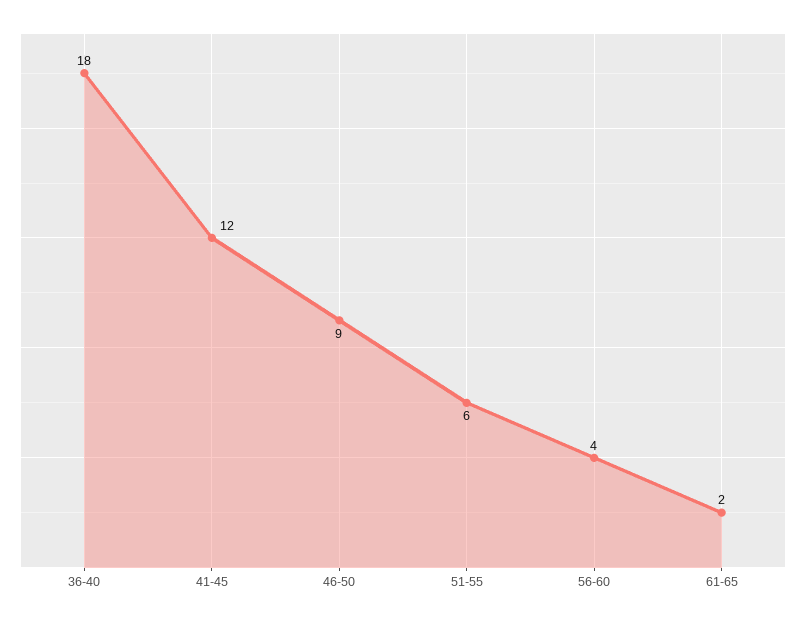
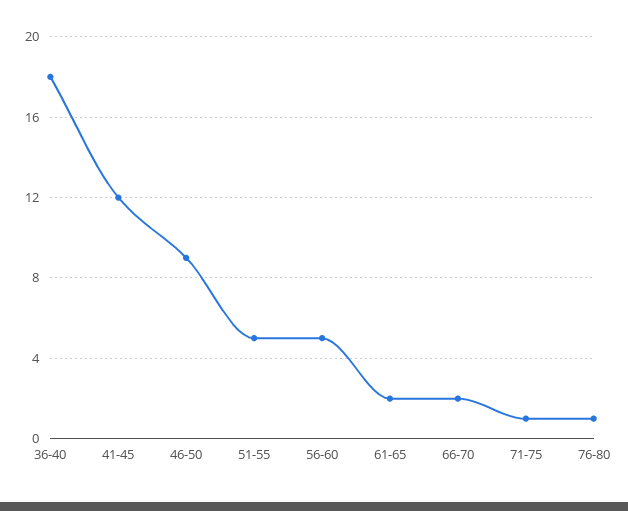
51-55: 6 -> 5
56-60: 4 -> 5
66-70: none -> 2
71-75: none -> 1
76-80: none -> 1

